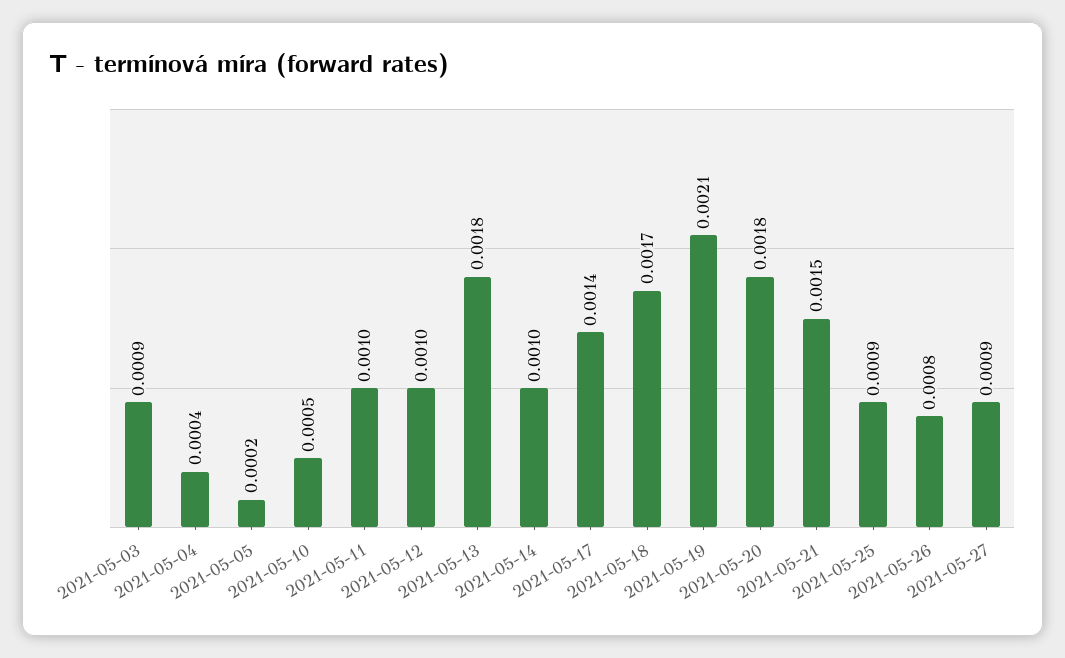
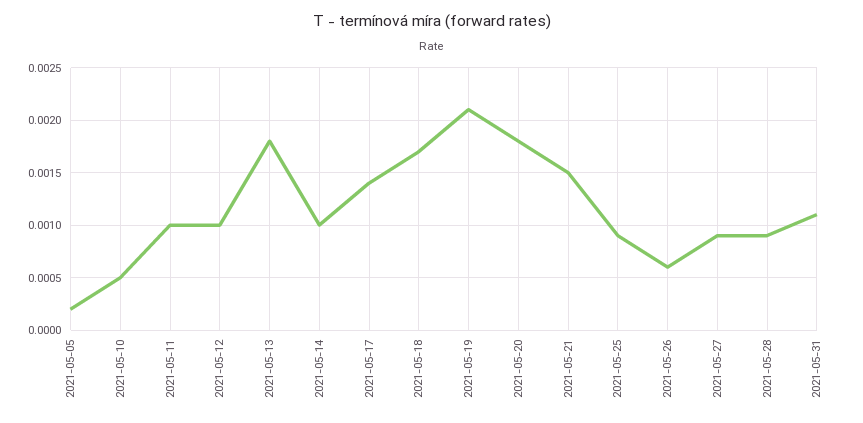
2021-05-03: 0.0009 -> none
2021-05-04: 0.0004 -> none
2021-05-26: 0.0008 -> 0.0006
2021-05-28: none -> 0.0009
2021-05-31: none -> 0.0011

